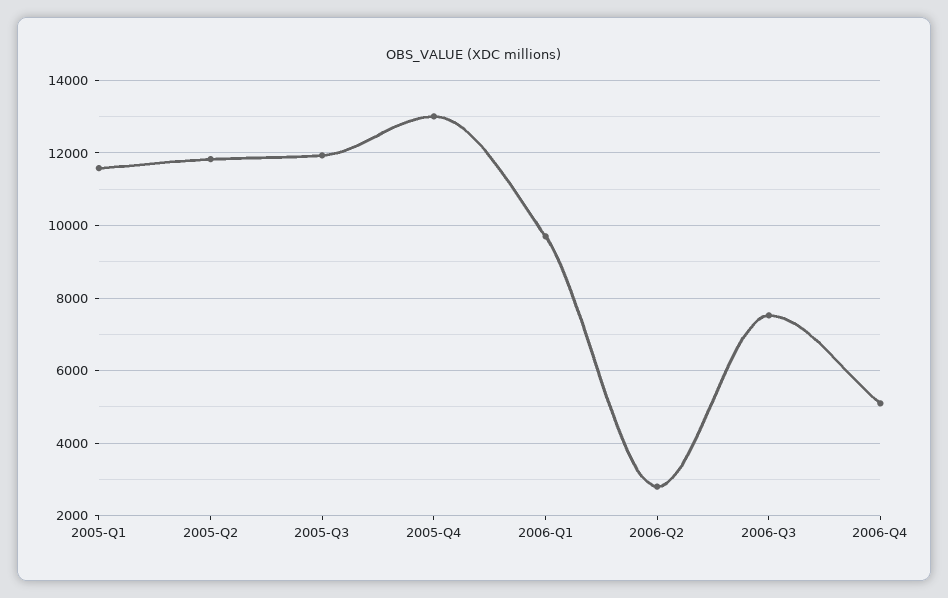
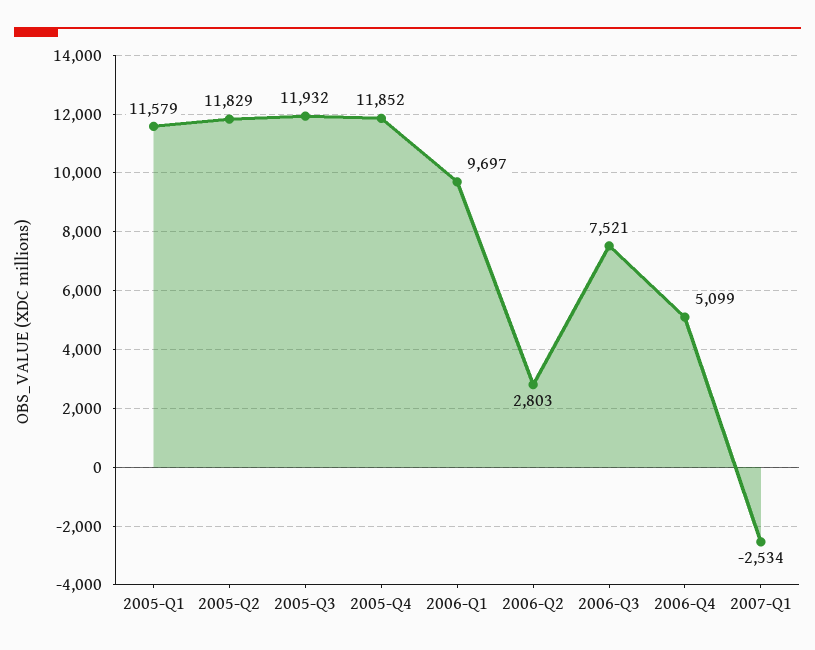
2005-Q4: 13000 -> 11852
2007-Q1: none -> -2534

